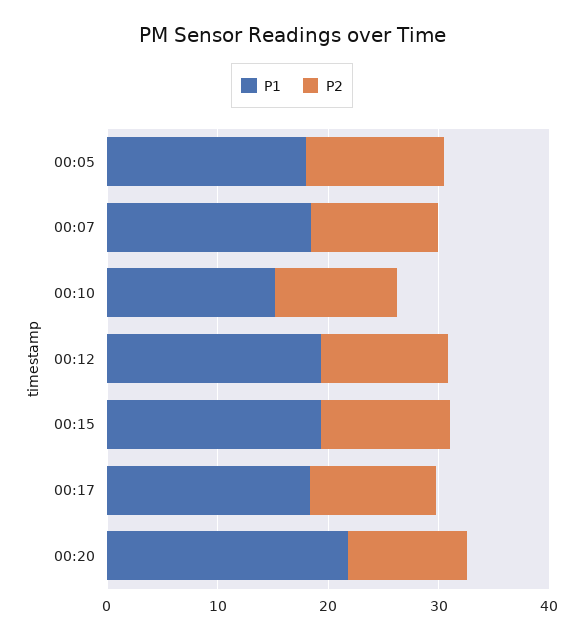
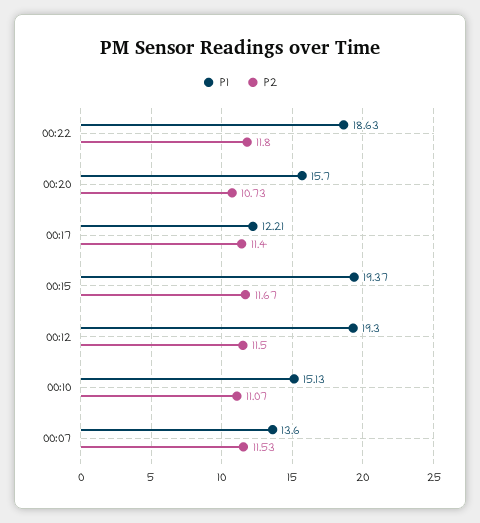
P1, 00:05: 18 -> none
P2, 00:05: 12 -> none
P1, 00:07: 18 -> 13.6
P1, 00:17: 18 -> 12.21
P1, 00:20: 22 -> 15.7
P1, 00:22: none -> 18.63
P2, 00:22: none -> 11.8

